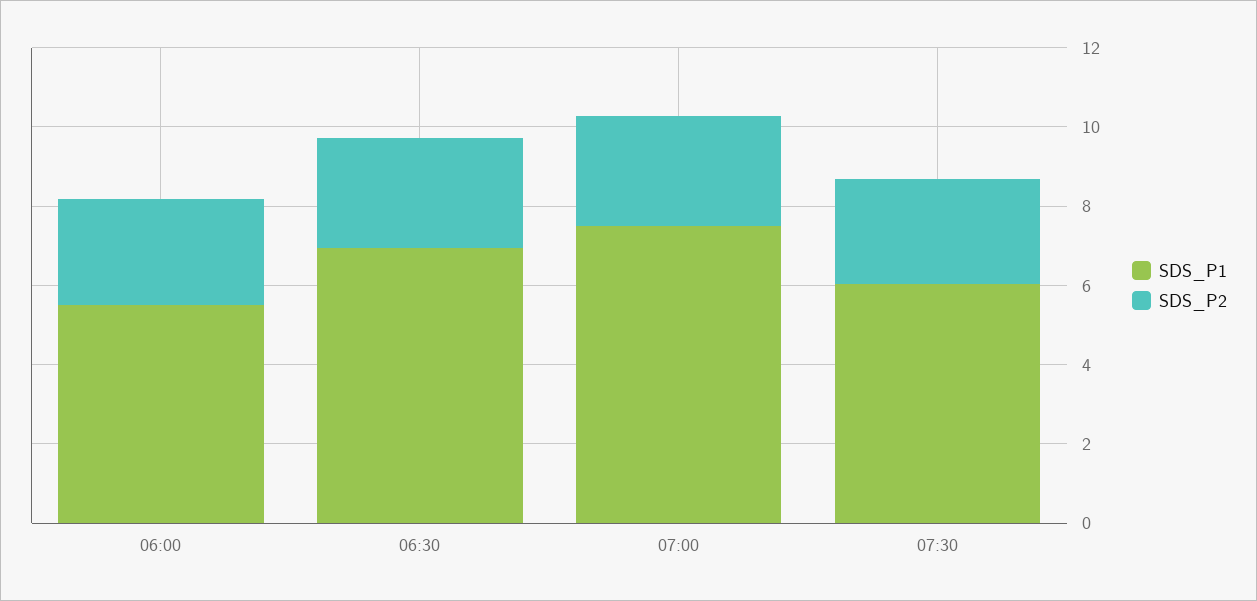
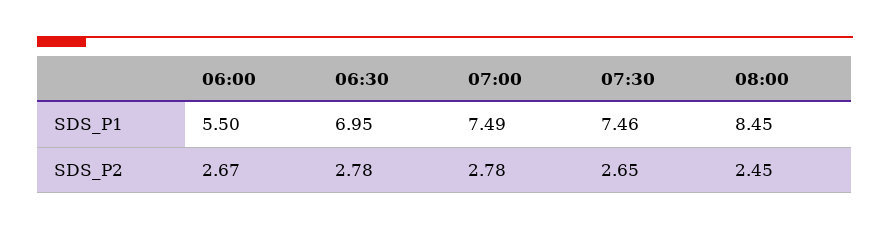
SDS_P1, 07:30: 6 -> 7.46
SDS_P1, 08:00: none -> 8.45
SDS_P2, 08:00: none -> 2.45

